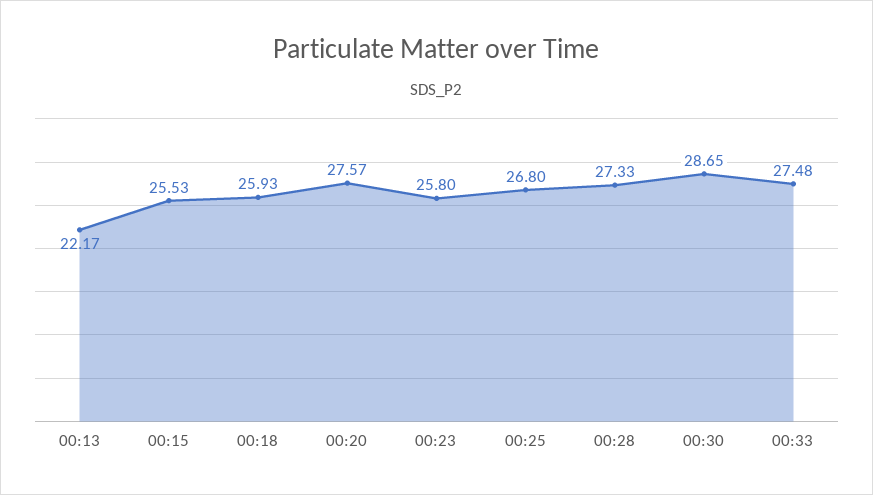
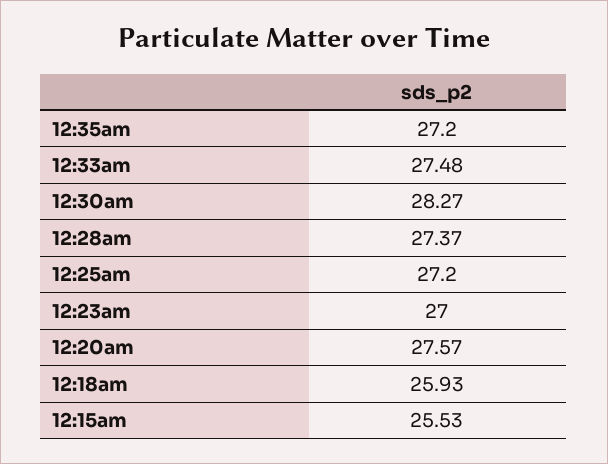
00:13: 22.17 -> none
00:23: 25.8 -> 27
00:25: 26.8 -> 27.2
00:28: 27.33 -> 27.37
00:30: 28.65 -> 28.27
12:35am: none -> 27.2

